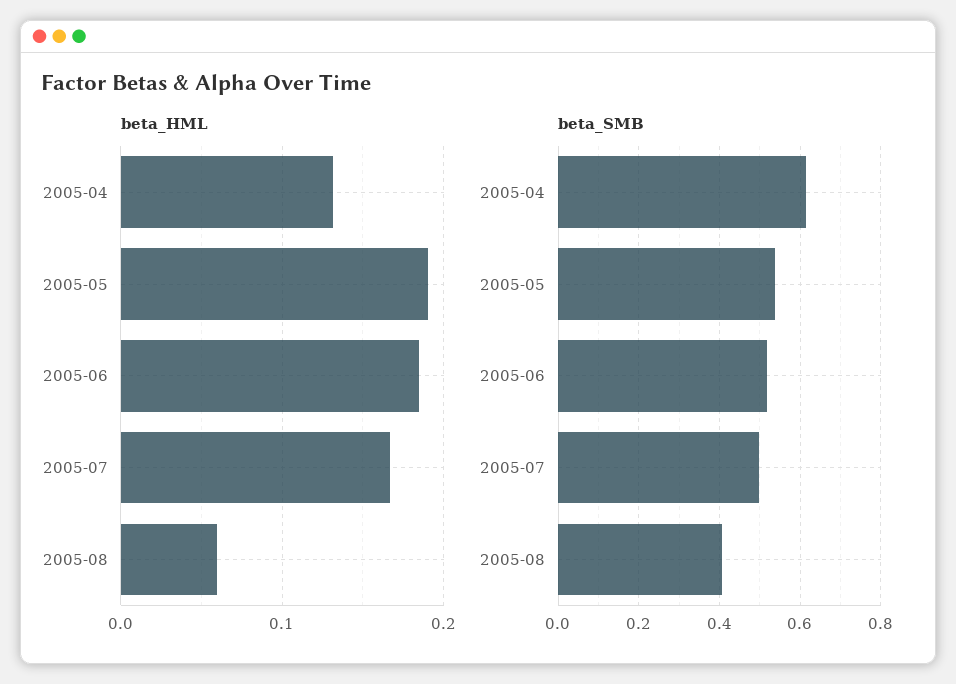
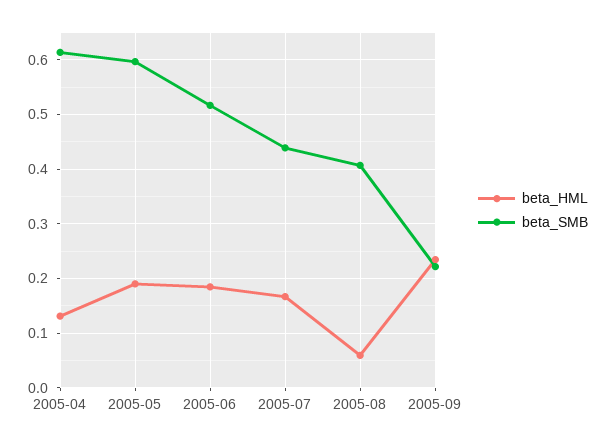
beta_SMB, 2005-05: 0.54 -> 0.6
beta_SMB, 2005-07: 0.5 -> 0.44
beta_HML, 2005-09: none -> 0.24
beta_SMB, 2005-09: none -> 0.22

